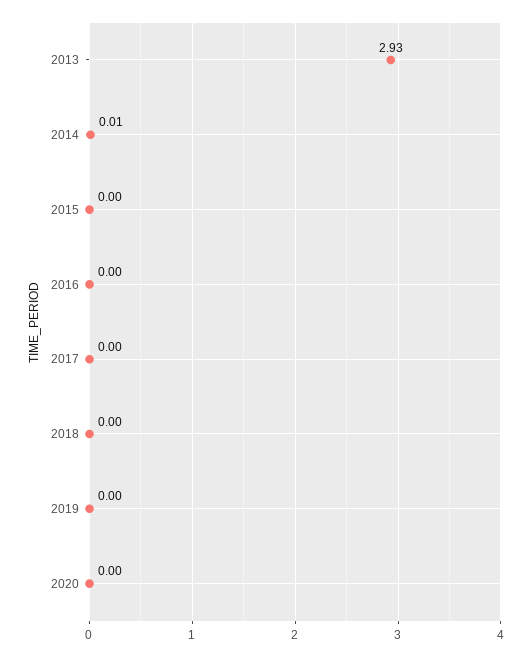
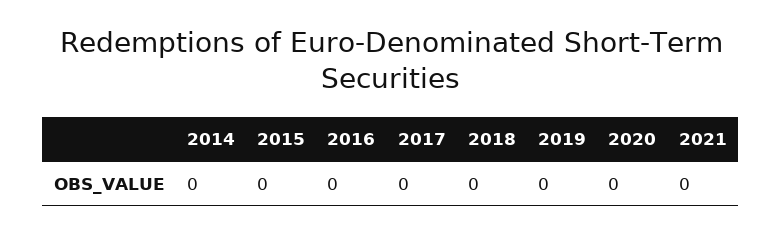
2013: 2.93 -> none
2014: 0.01 -> 0
2021: none -> 0

